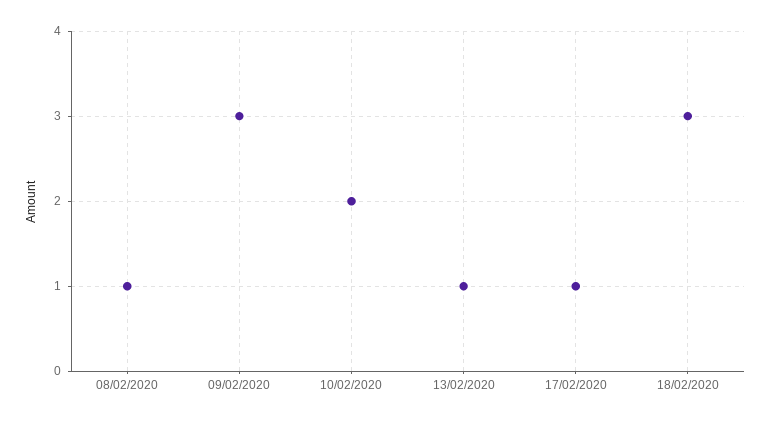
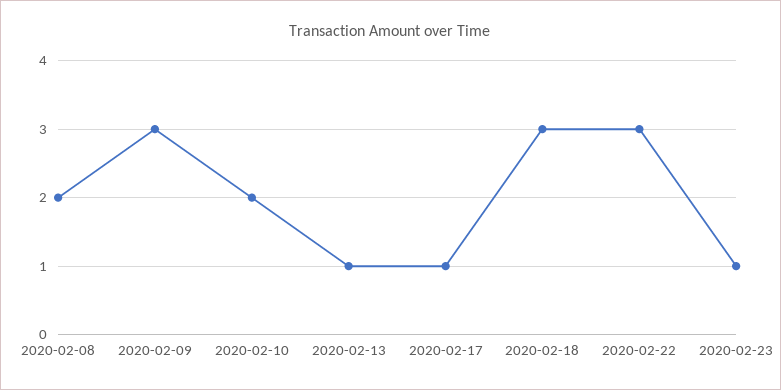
08/02/2020: 1 -> 2
2020-02-22: none -> 3
2020-02-23: none -> 1

